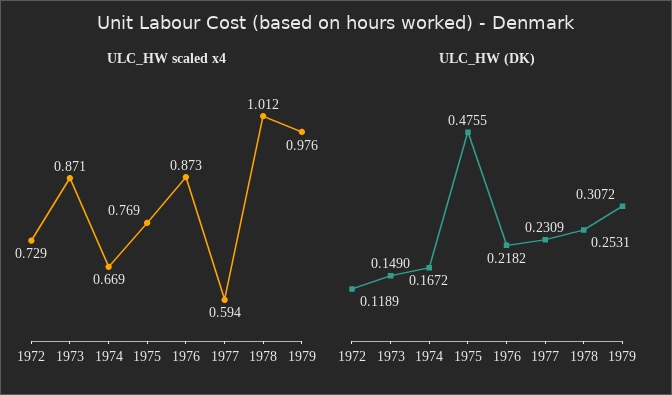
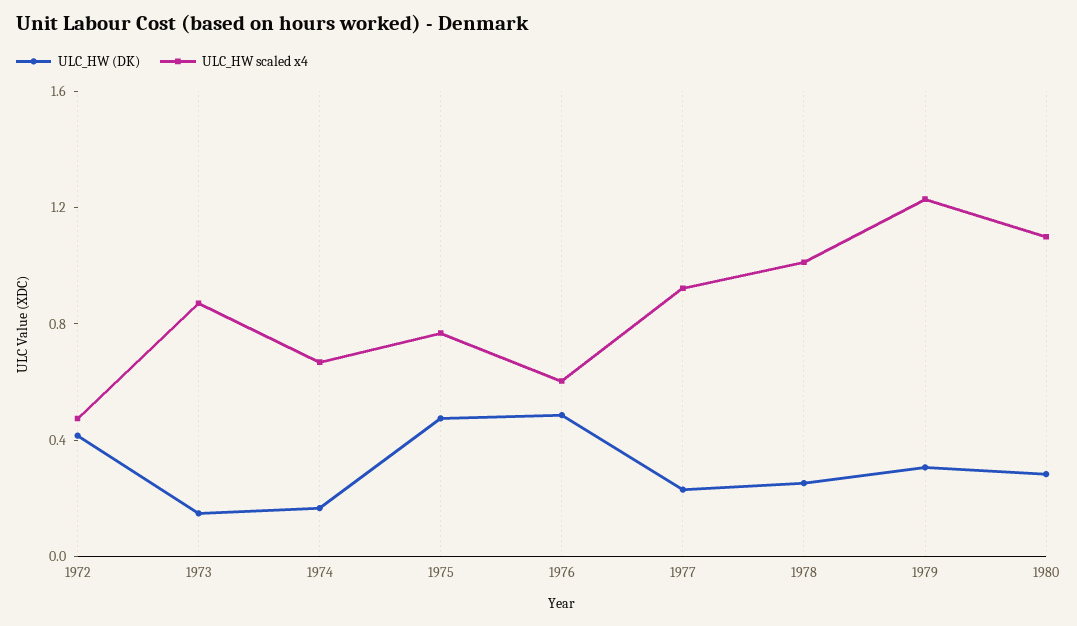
ULC_HW scaled x4, 1972: 0.729 -> 0.5
ULC_HW scaled x4, 1976: 0.873 -> 0.6
ULC_HW scaled x4, 1977: 0.594 -> 0.9
ULC_HW scaled x4, 1979: 0.976 -> 1.2
ULC_HW (DK), 1972: 0.1189 -> 0.4
ULC_HW (DK), 1976: 0.2182 -> 0.5
ULC_HW (DK), 1980: none -> 0.3
ULC_HW scaled x4, 1980: none -> 1.1

